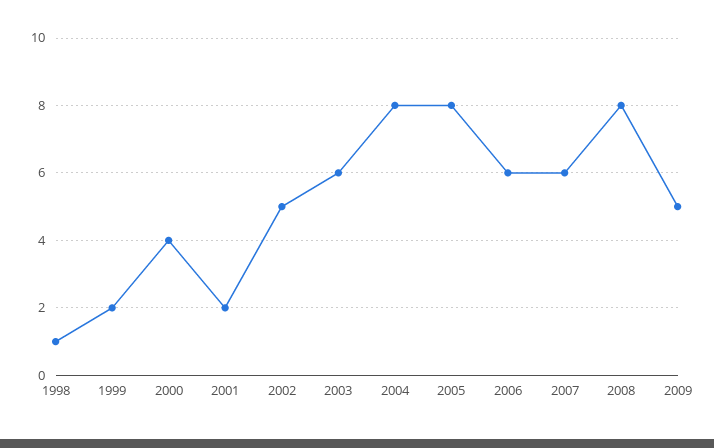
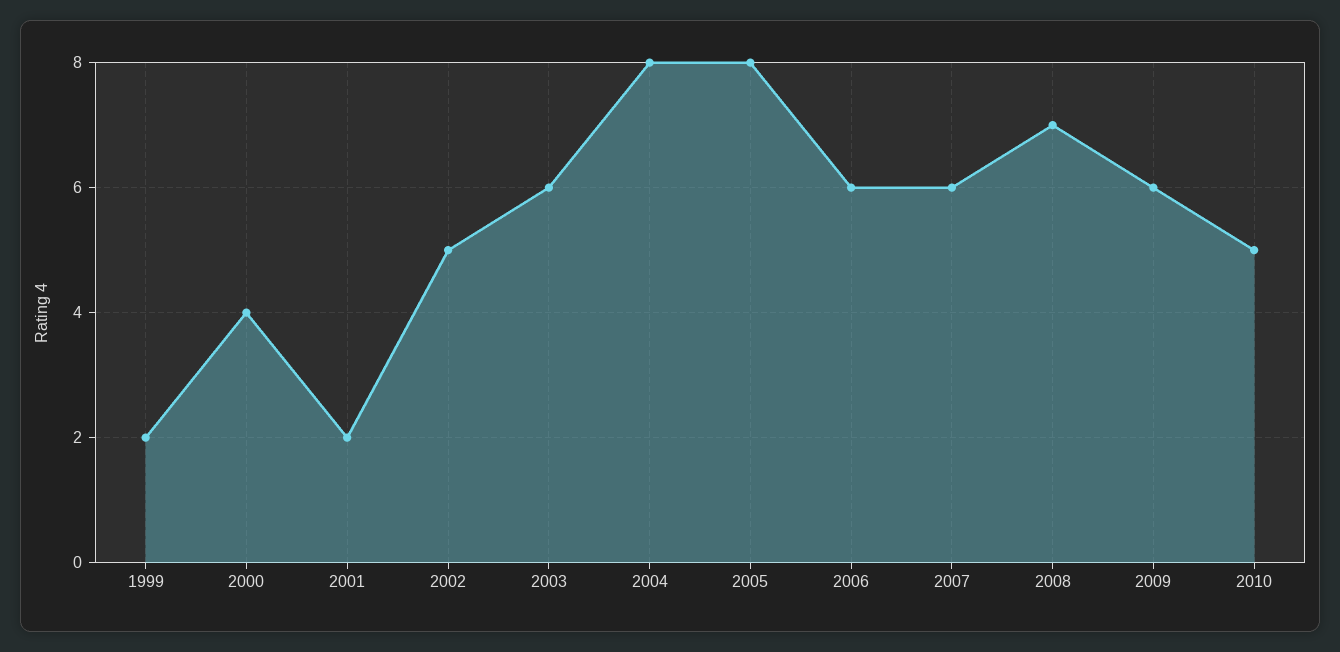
1998: 1 -> none
2008: 8 -> 7
2009: 5 -> 6
2010: none -> 5

